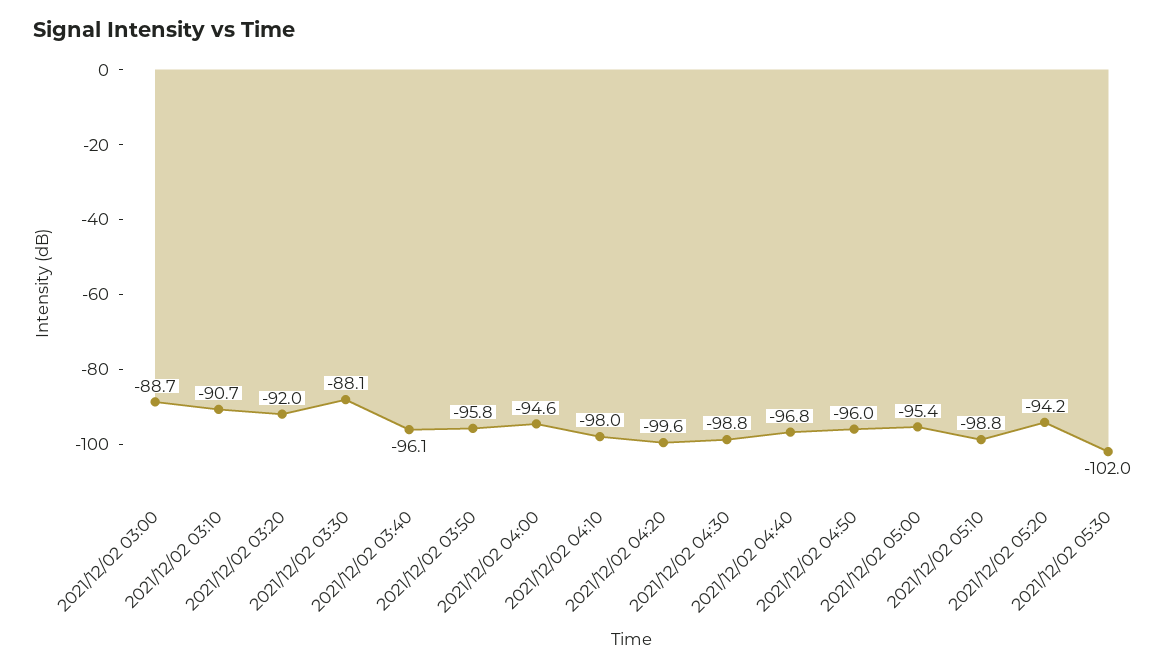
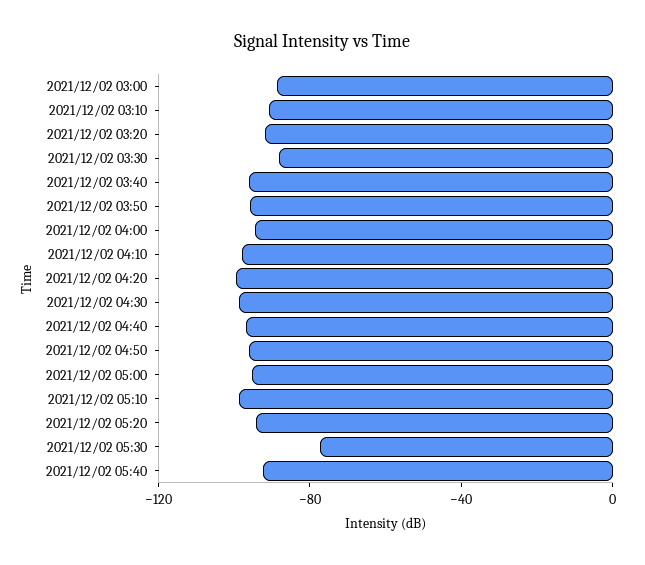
2021/12/02 05:30: -102 -> -80
2021/12/02 05:40: none -> -90

